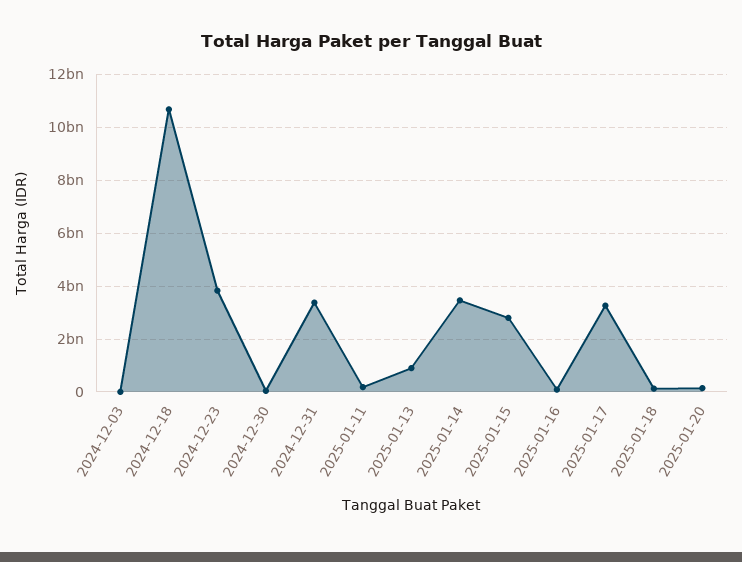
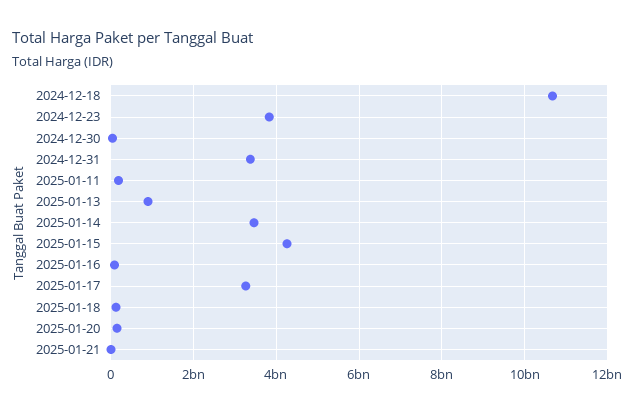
2024-12-03: 0 -> none
2025-01-15: 2750000000 -> 4200000000
2025-01-21: none -> 0

